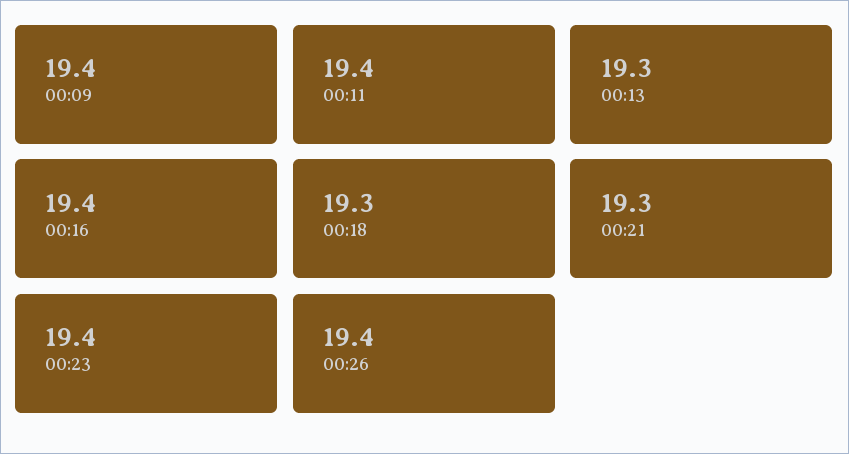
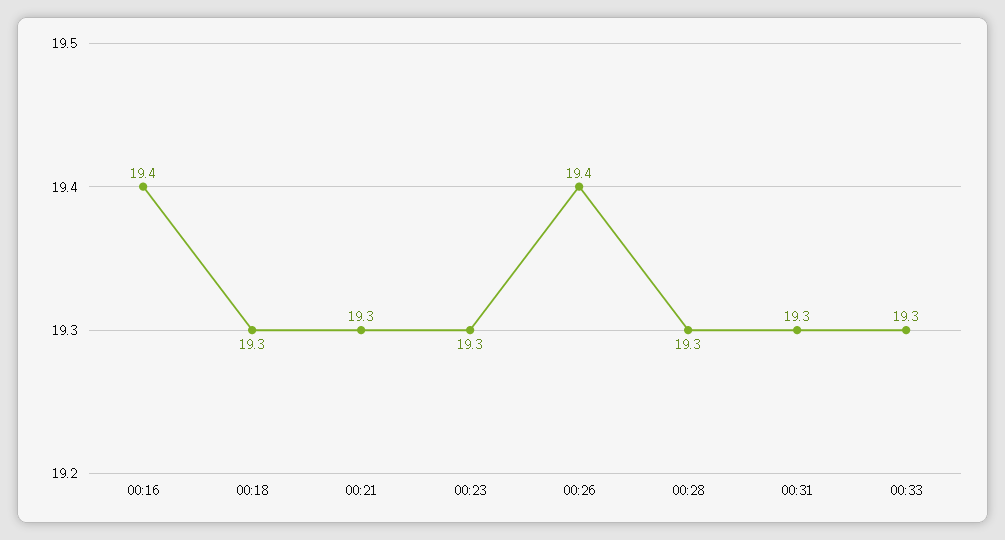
00:09: 19.4 -> none
00:11: 19.4 -> none
00:13: 19.3 -> none
00:23: 19.4 -> 19.3
00:28: none -> 19.3
00:31: none -> 19.3
00:33: none -> 19.3

